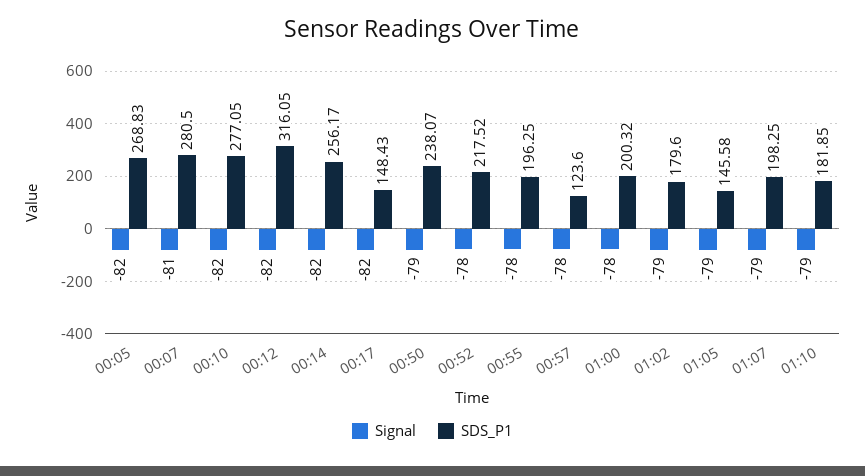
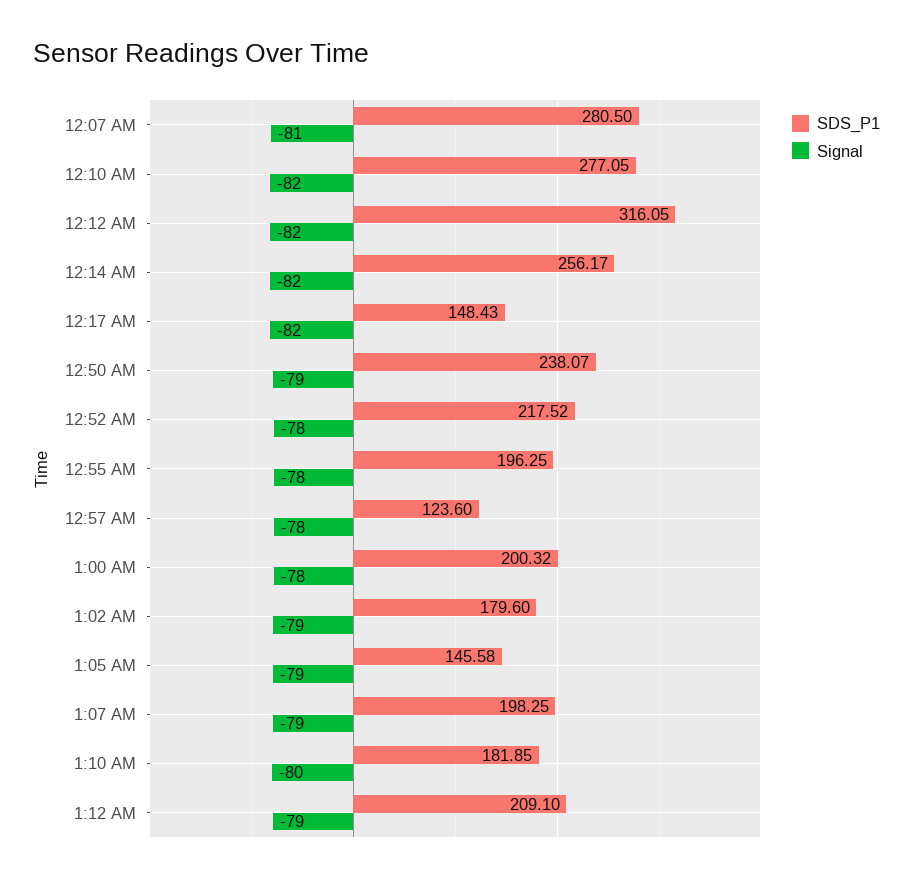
Signal, 00:05: -82 -> none
SDS_P1, 00:05: 268.83 -> none
Signal, 01:10: -79 -> -80
SDS_P1, 1:12 AM: none -> 209.1
Signal, 1:12 AM: none -> -79

